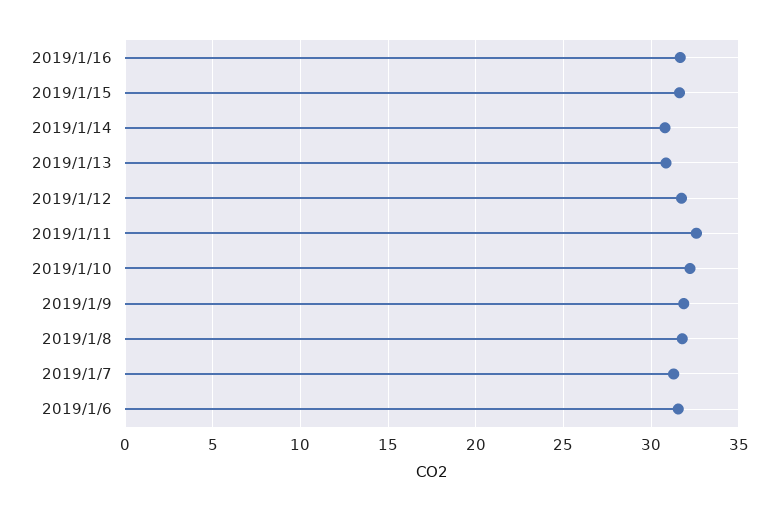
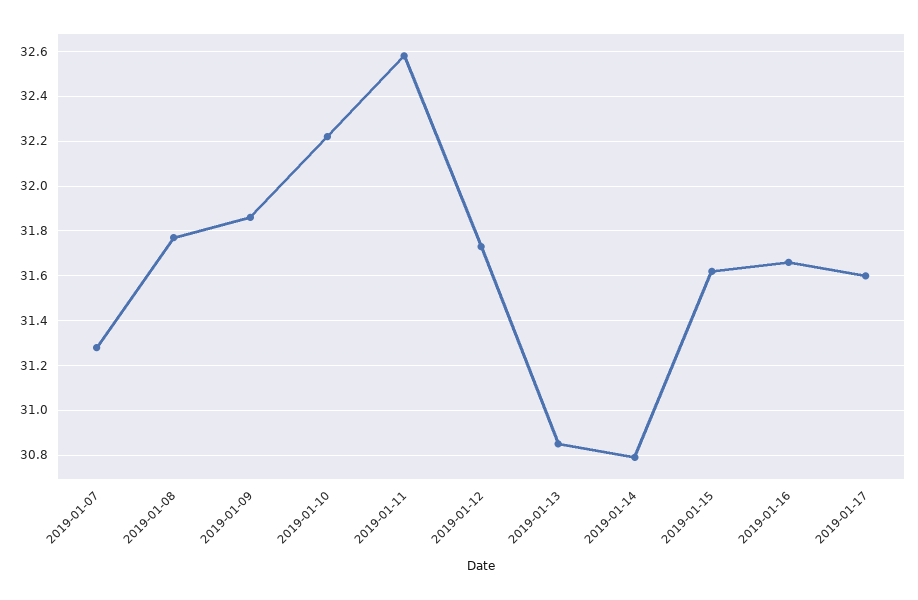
2019/1/6: 31.5 -> none
2019-01-17: none -> 31.6

